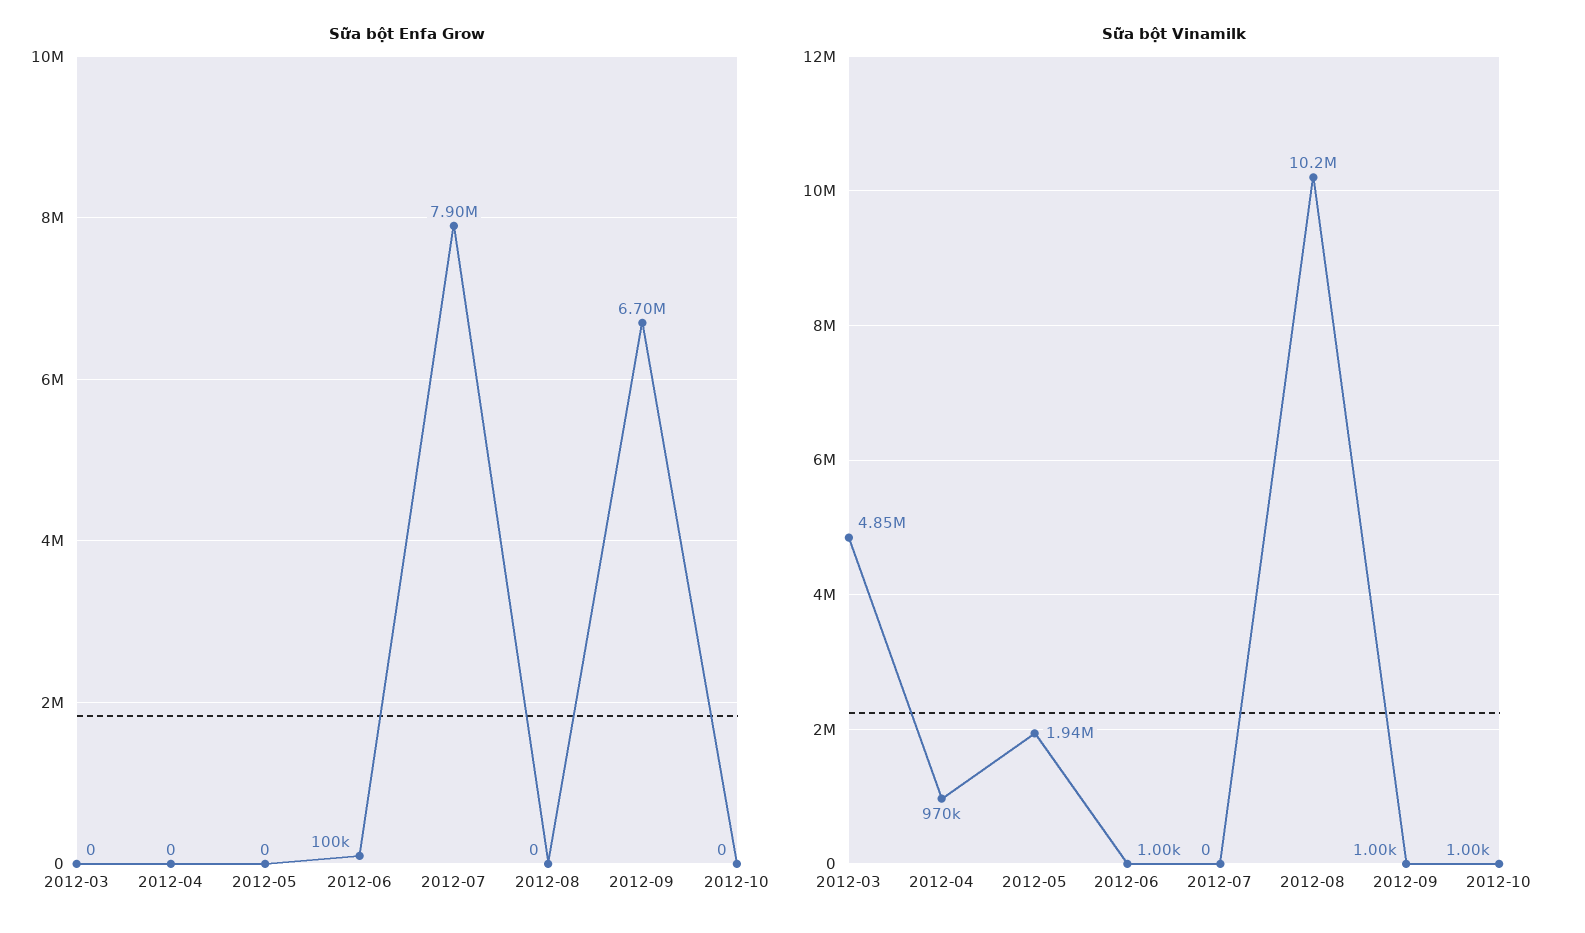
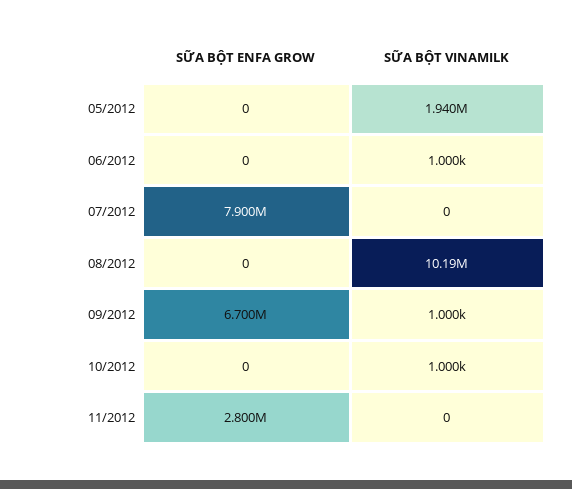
Sữa bột Enfa Grow, 2012-03: 0 -> none
Sữa bột Enfa Grow, 2012-04: 0 -> none
Sữa bột Enfa Grow, 2012-06: 100000 -> 0
Sữa bột Vinamilk, 2012-03: 4850000 -> none
Sữa bột Vinamilk, 2012-04: 970000 -> none
Sữa bột Enfa Grow, 11/2012: none -> 2800000
Sữa bột Vinamilk, 11/2012: none -> 0

